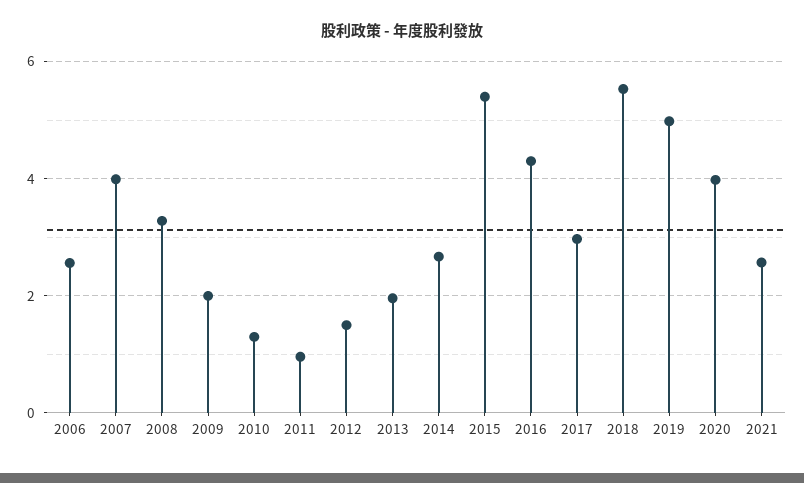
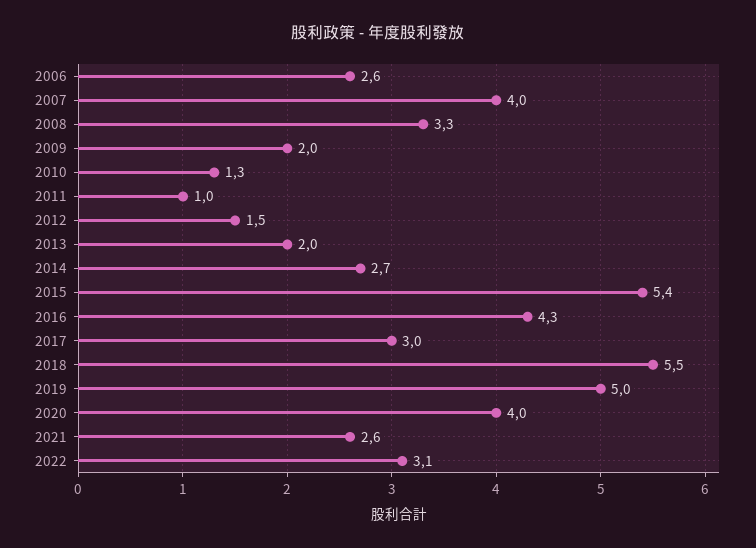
2022: none -> 3.1

